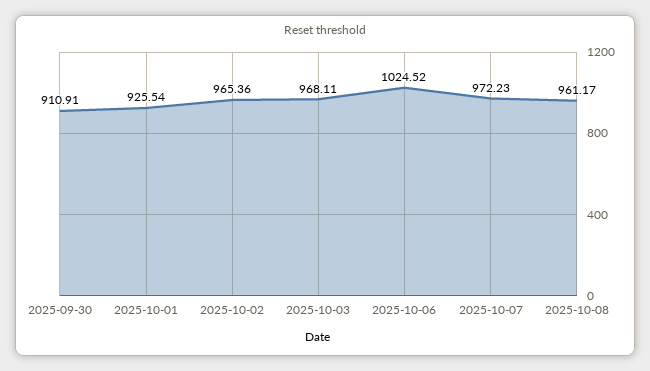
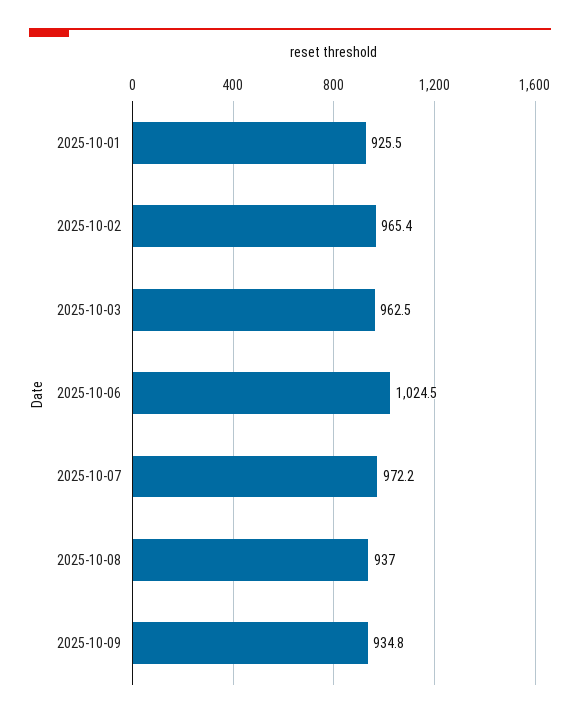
2025-09-30: 910.91 -> none
2025-10-03: 968.11 -> 962.5
2025-10-08: 961.17 -> 937
2025-10-09: none -> 934.8

